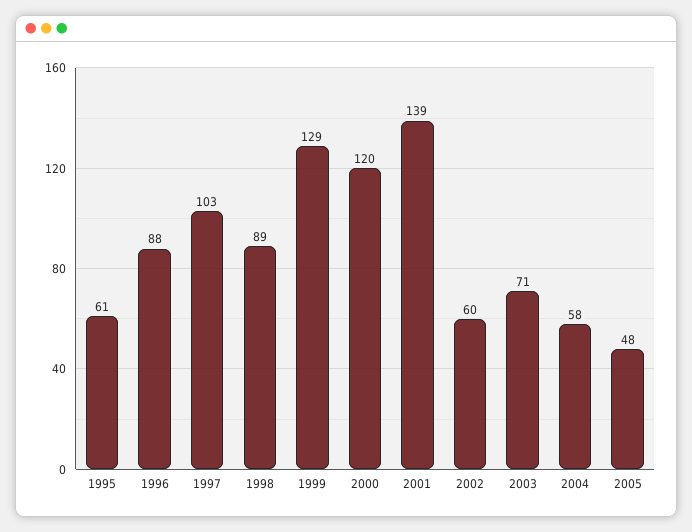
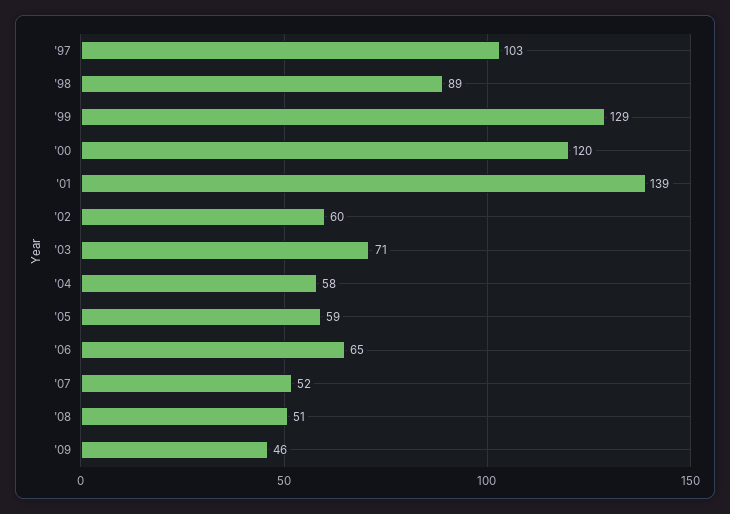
1995: 61 -> none
1996: 88 -> none
2005: 48 -> 59
'06: none -> 65
'07: none -> 52
'08: none -> 51
'09: none -> 46

